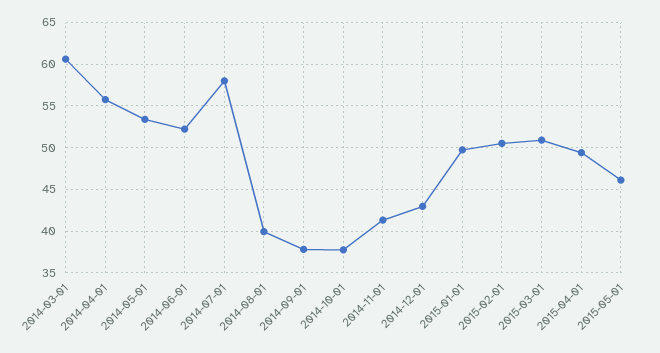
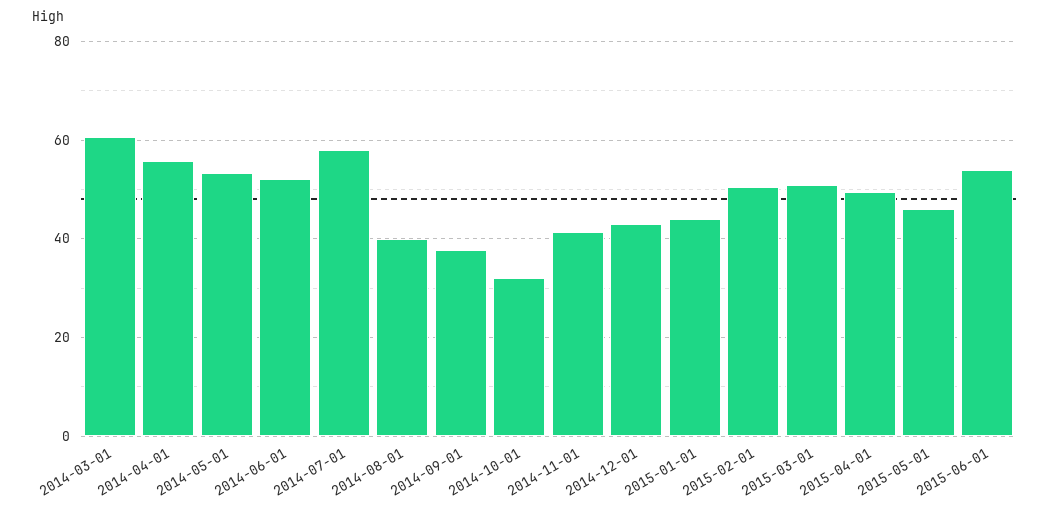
2014-10-01: 38 -> 32
2015-01-01: 50 -> 44
2015-06-01: none -> 54

